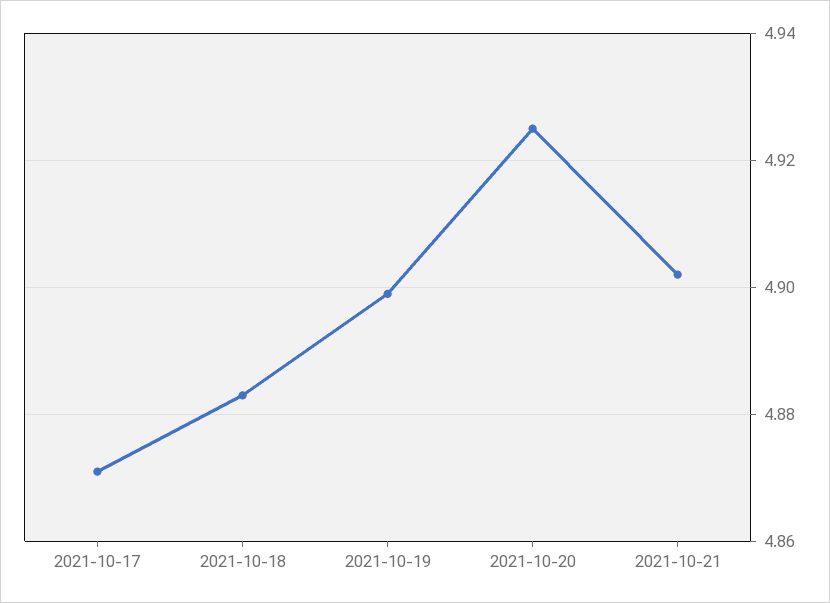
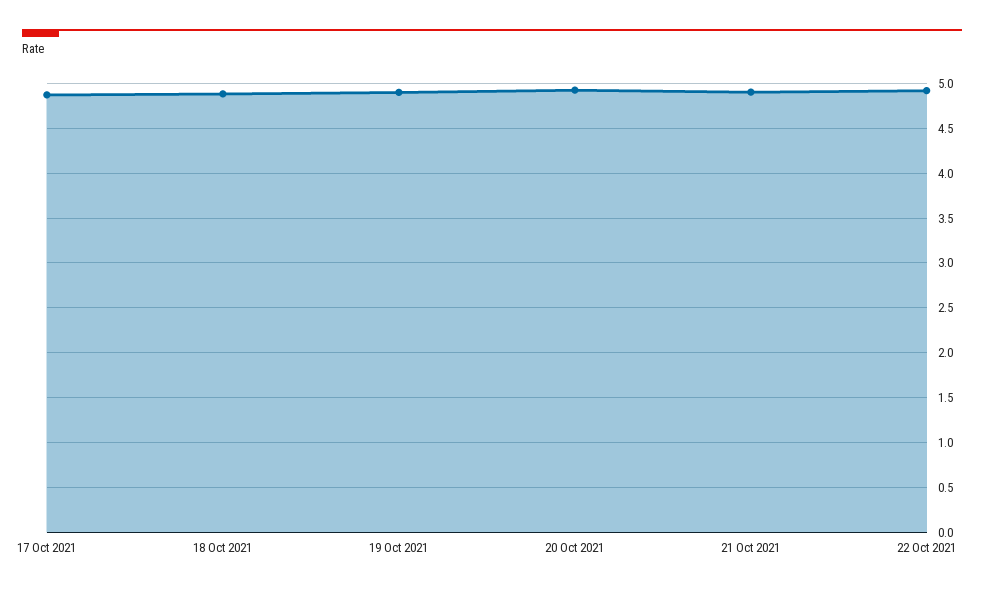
22 Oct 2021: none -> 4.9

